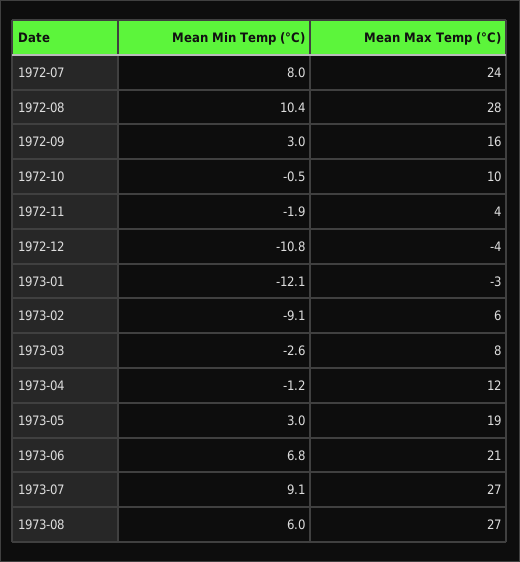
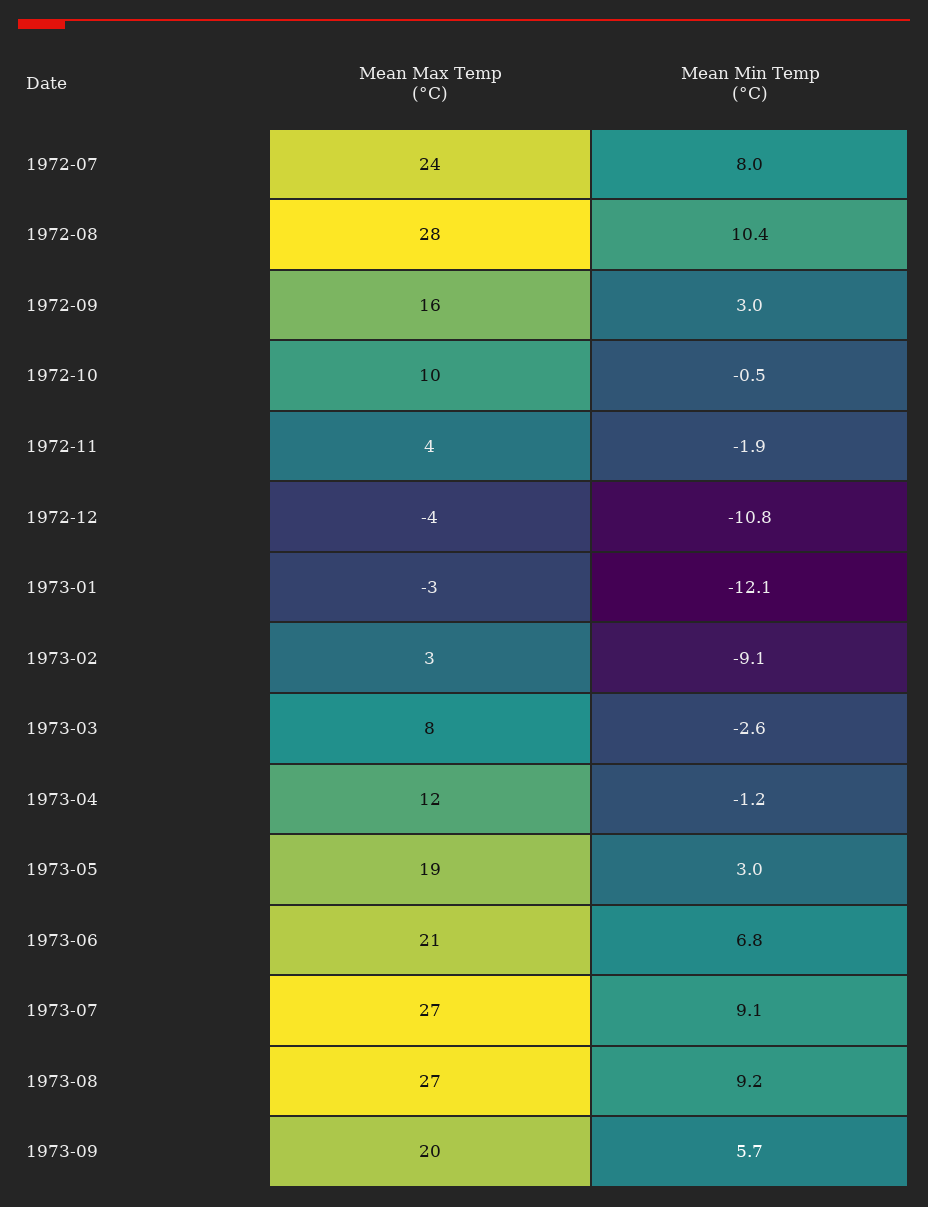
Mean Max Temp (°C), 1973-02: 6 -> 3
Mean Min Temp (°C), 1973-08: 6 -> 9.2
Mean Max Temp (°C), 1973-09: none -> 20
Mean Min Temp (°C), 1973-09: none -> 5.7

